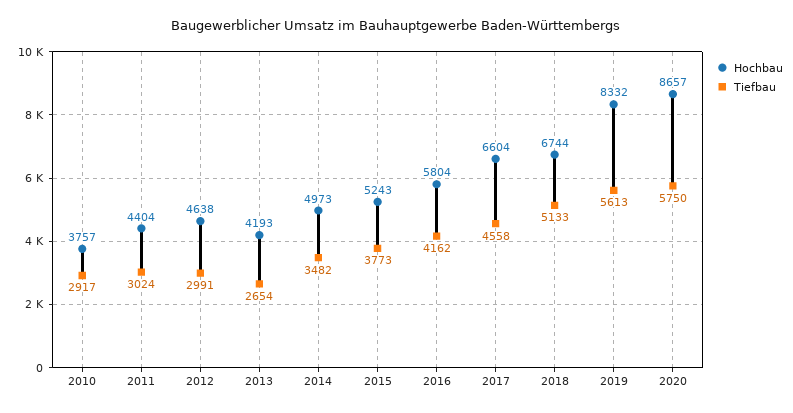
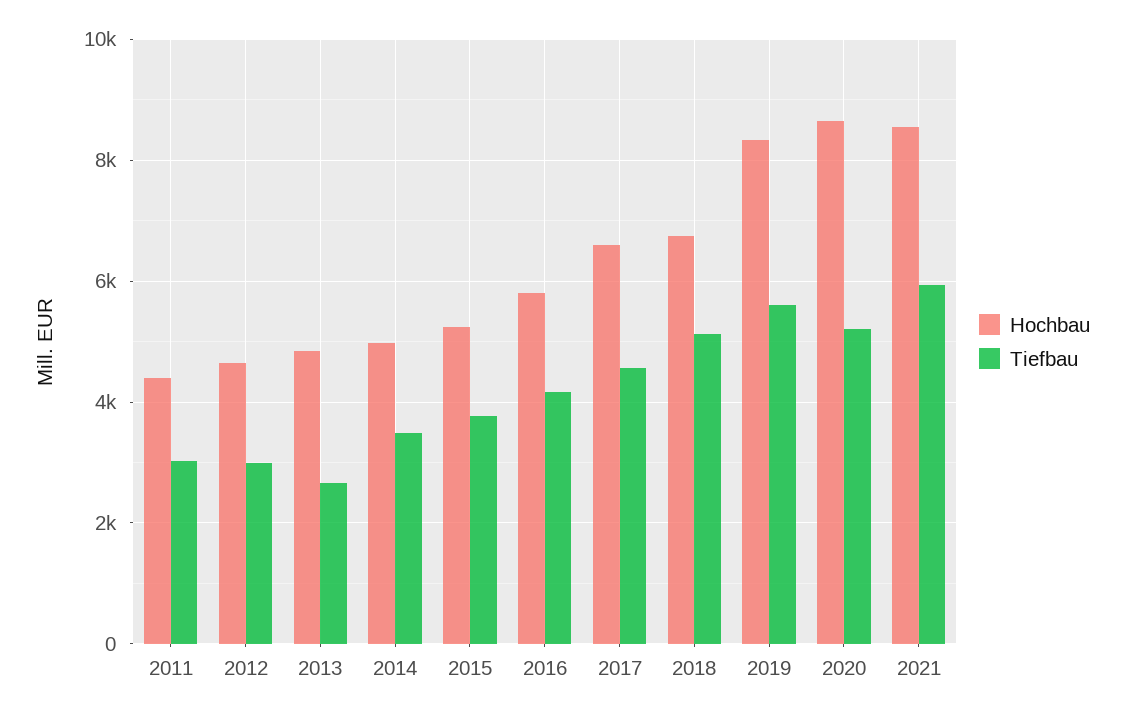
Hochbau, 2010: 3757 -> none
Tiefbau, 2010: 2917 -> none
Hochbau, 2013: 4193 -> 4800
Tiefbau, 2020: 5750 -> 5200
Hochbau, 2021: none -> 8600
Tiefbau, 2021: none -> 6000

